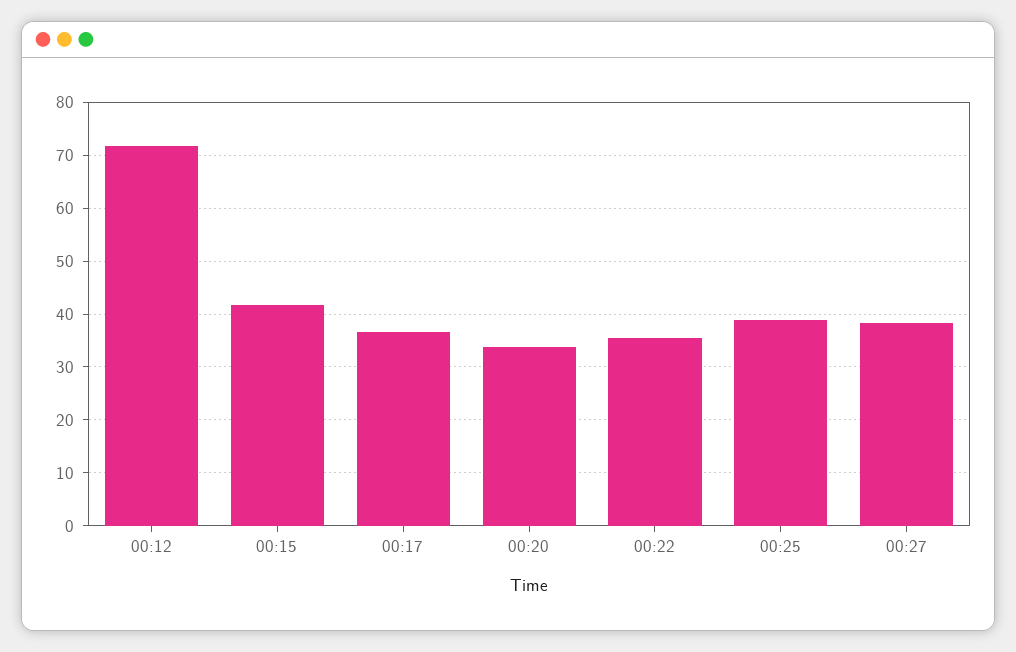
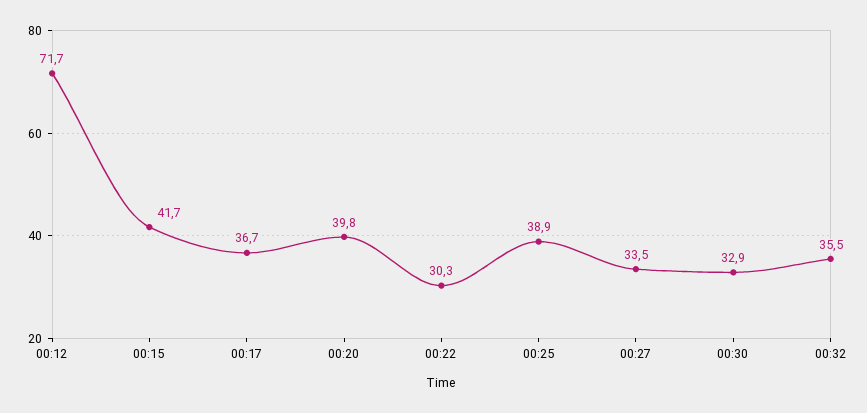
00:20: 34 -> 39.8
00:22: 36 -> 30.3
00:27: 38 -> 33.5
00:30: none -> 32.9
00:32: none -> 35.5

